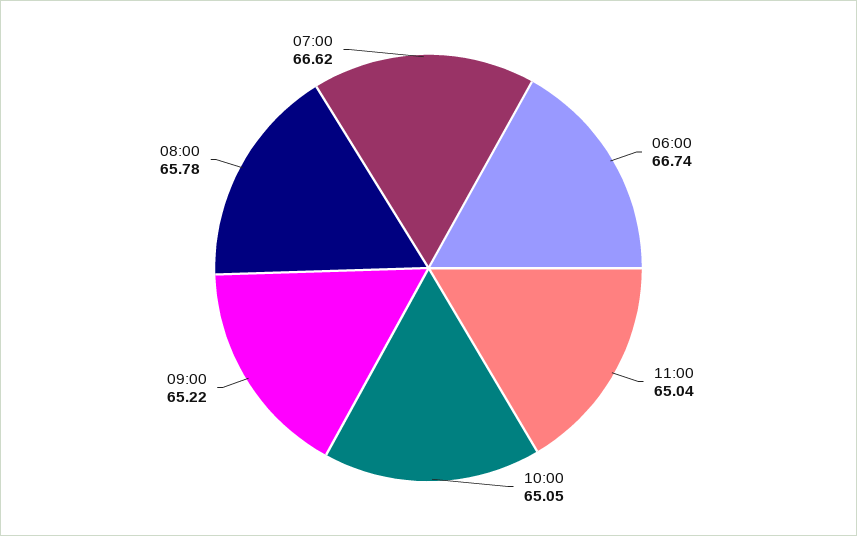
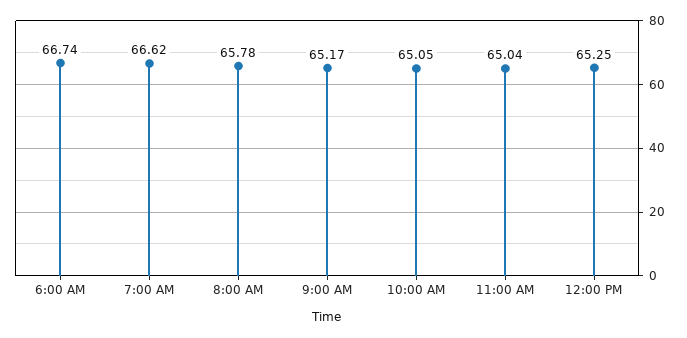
09:00: 65.22 -> 65.17
12:00 PM: none -> 65.25

